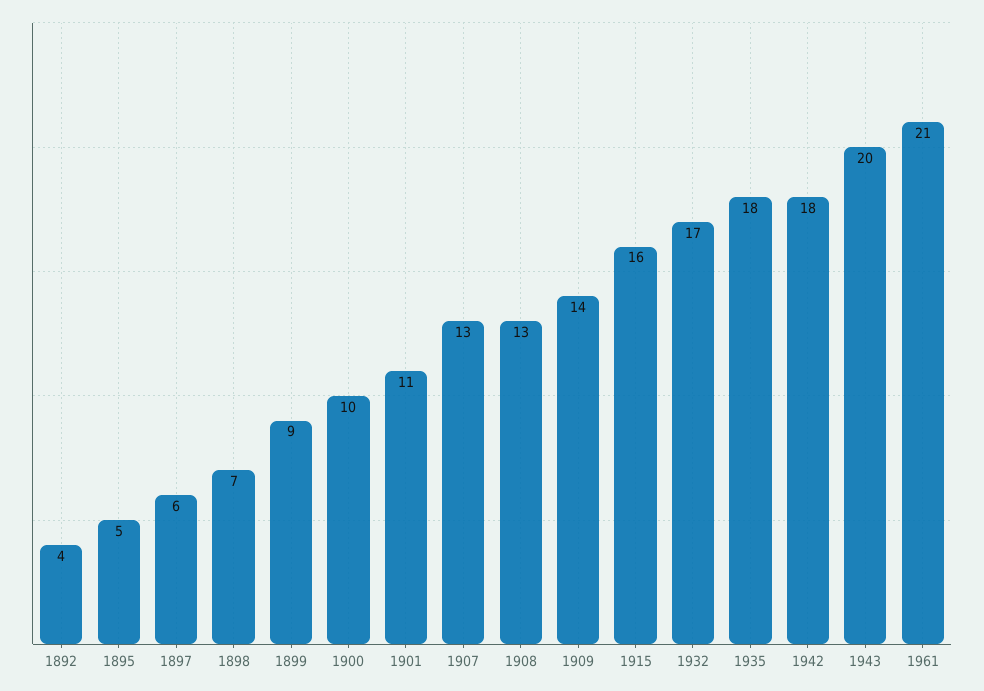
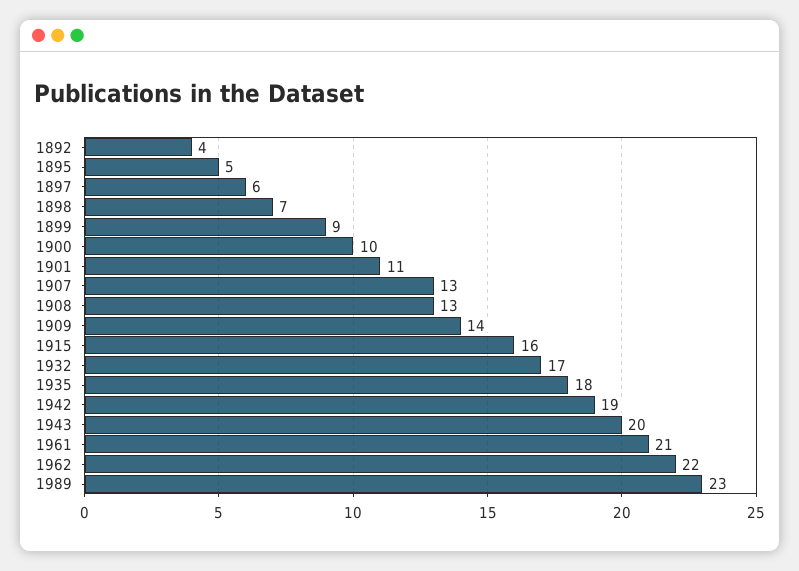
1942: 18 -> 19
1962: none -> 22
1989: none -> 23

